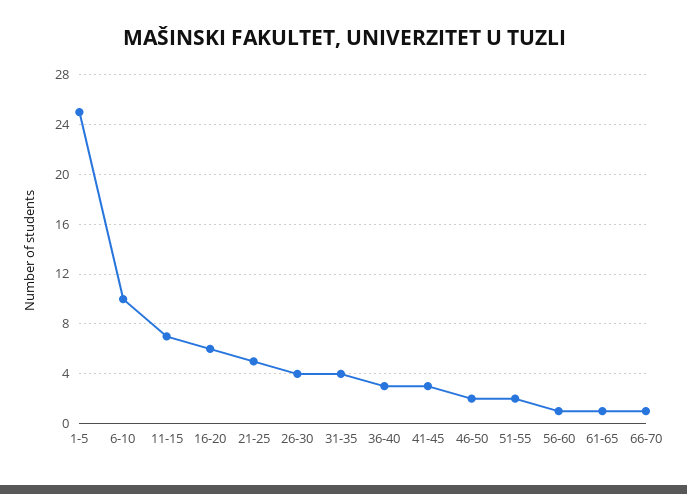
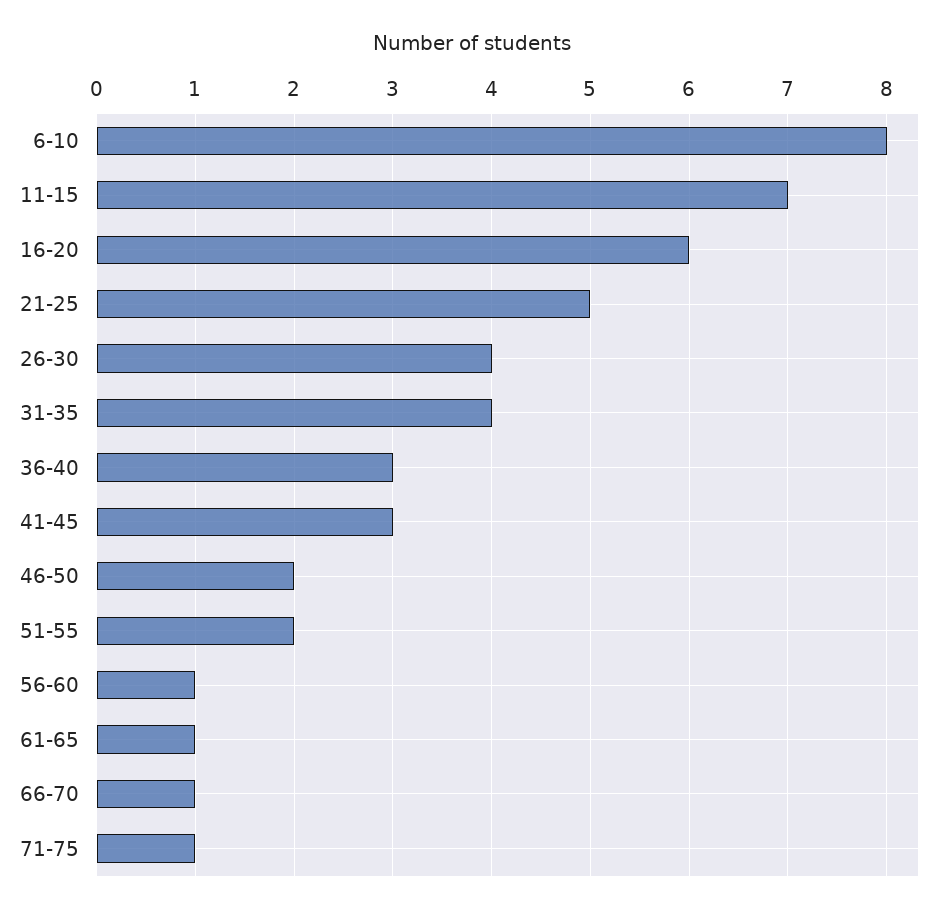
1-5: 25 -> none
6-10: 10 -> 8
71-75: none -> 1

